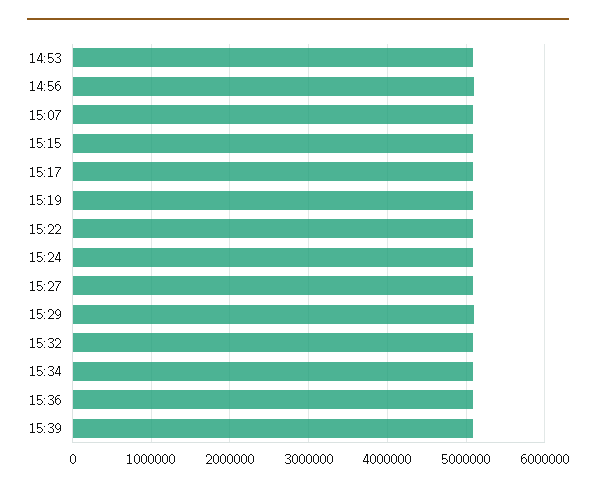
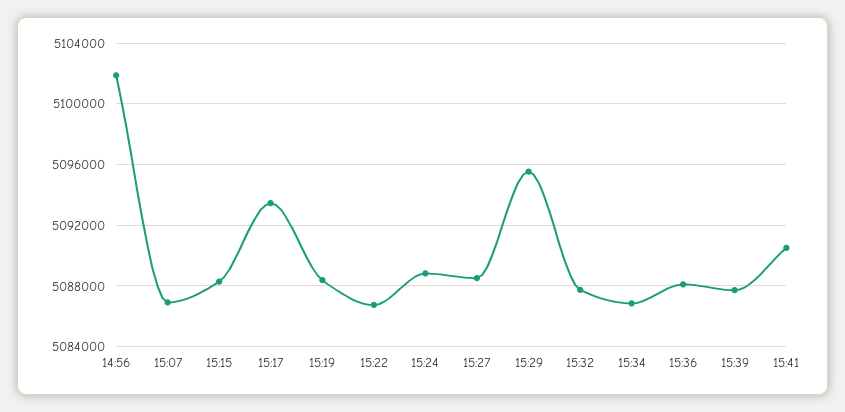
14:53: 5100000 -> none
15:41: none -> 5090500

